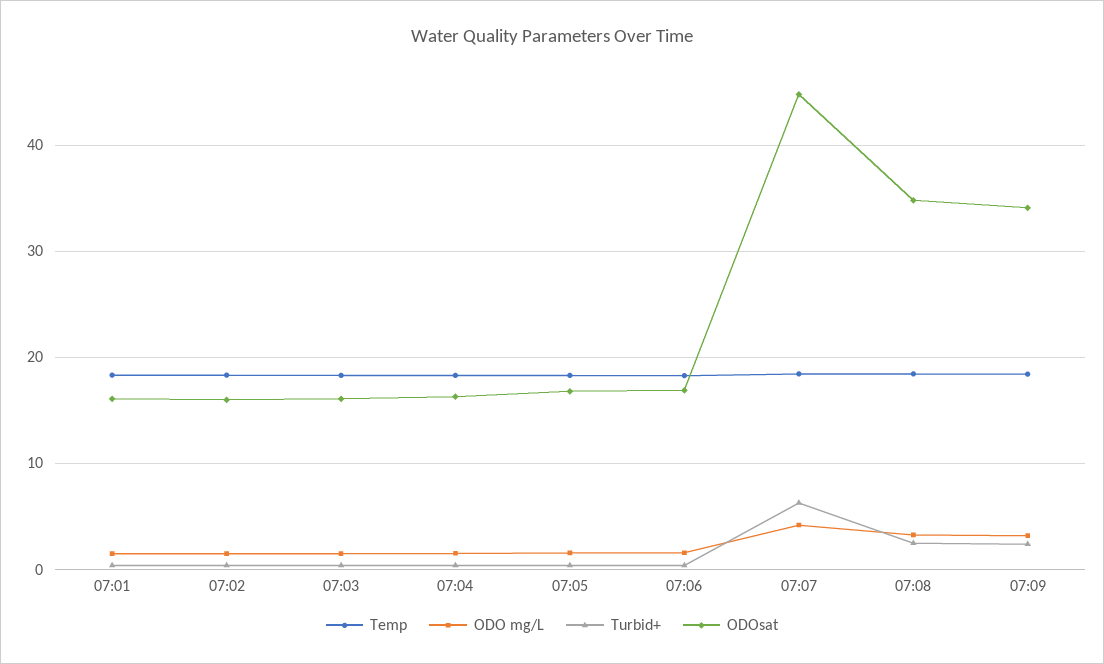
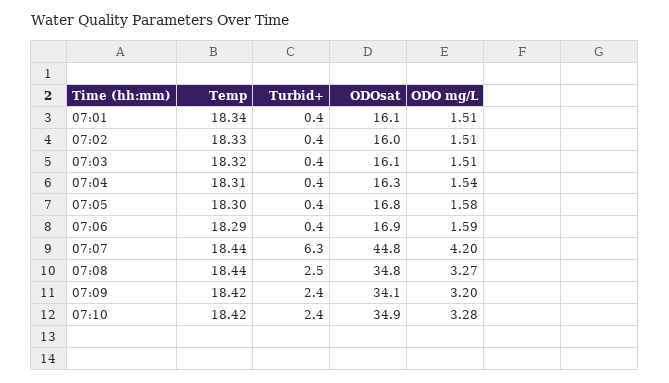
Temp, 07:10: none -> 18.42
Turbid+, 07:10: none -> 2.4
ODOsat, 07:10: none -> 34.9
ODO mg/L, 07:10: none -> 3.28

